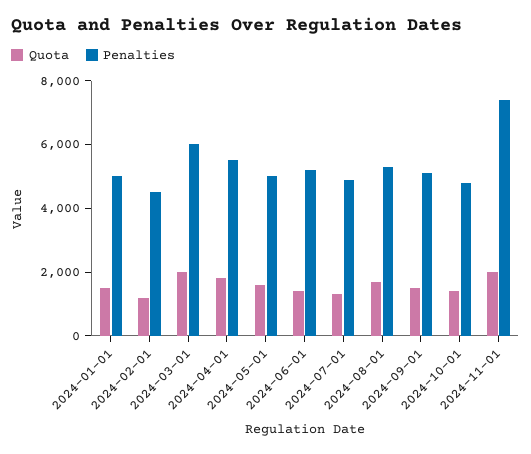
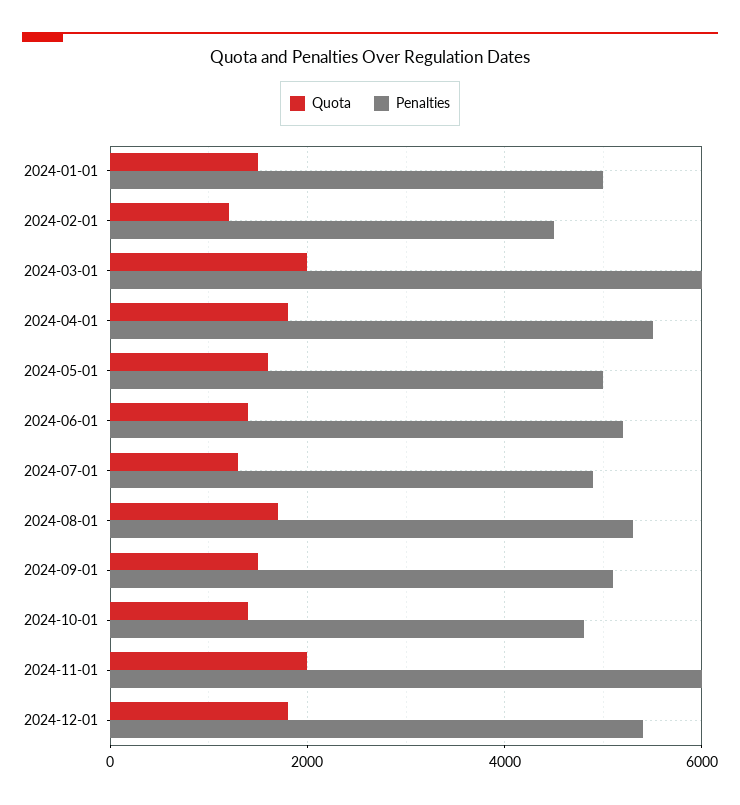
Penalties, 2024-11-01: 7500 -> 6000
Quota, 2024-12-01: none -> 1800
Penalties, 2024-12-01: none -> 5400

